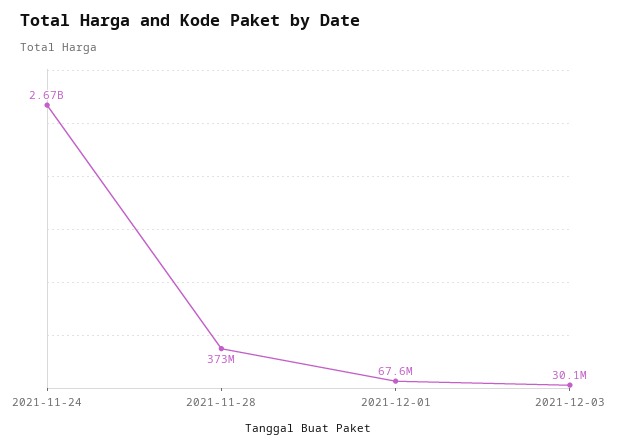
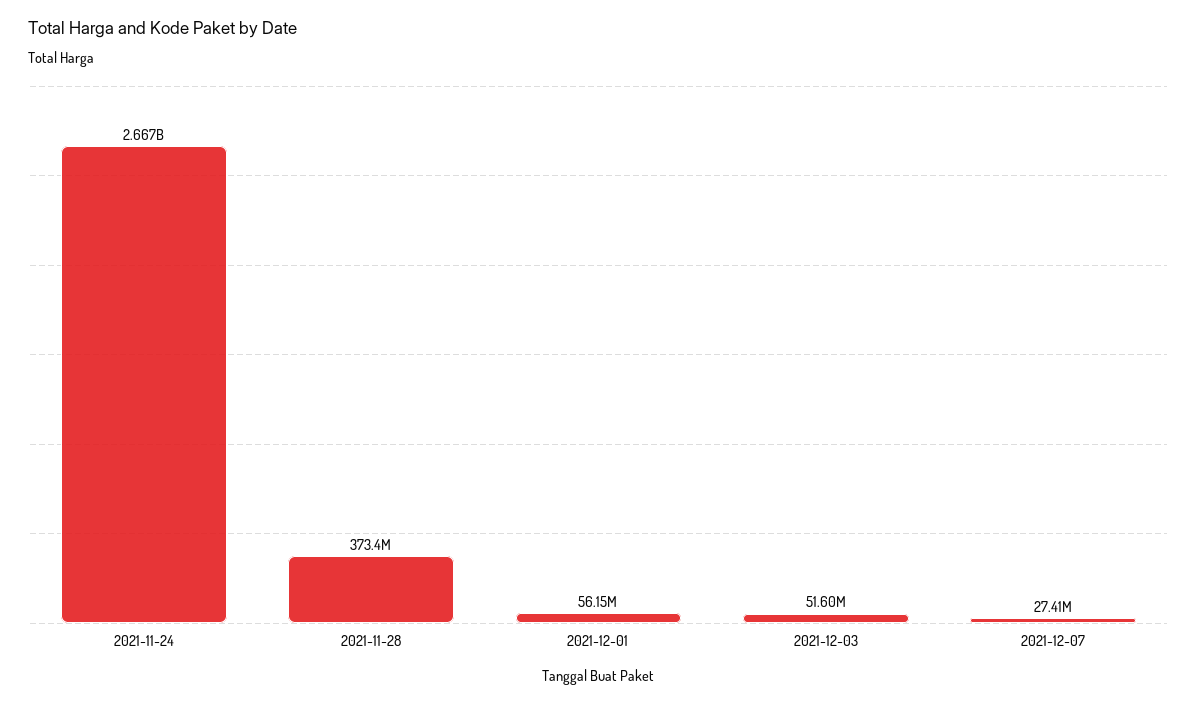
2021-12-01: 67600000 -> 56150000
2021-12-03: 30100000 -> 51600000
2021-12-07: none -> 27410000

